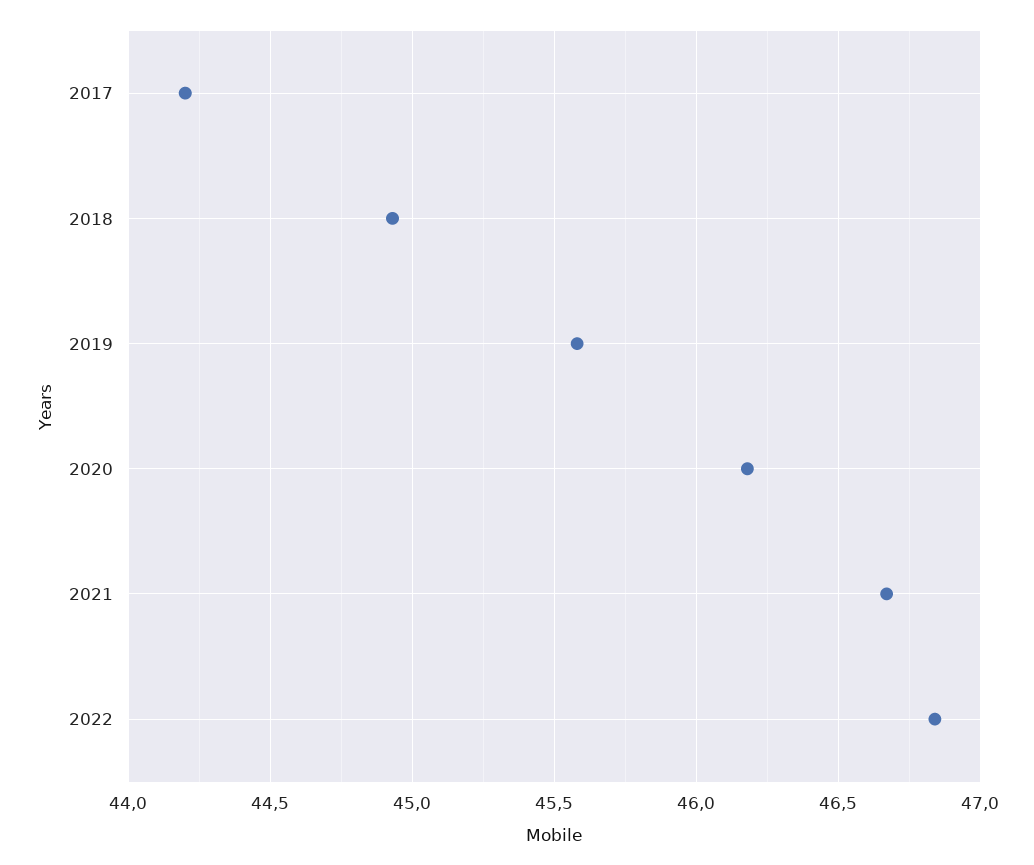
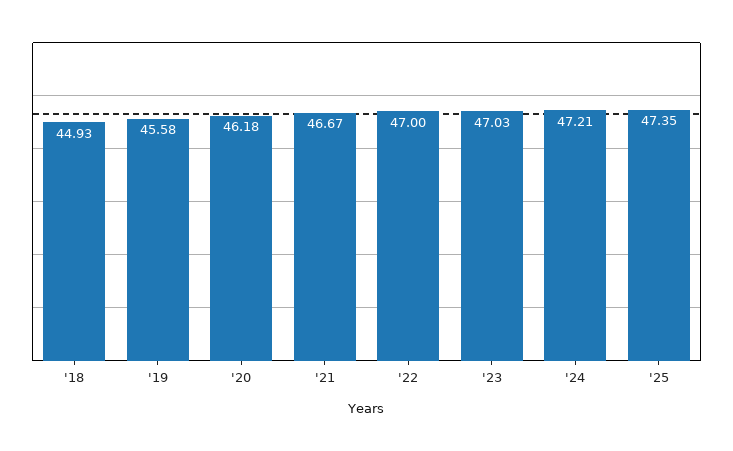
2017: 44.2 -> none
2022: 46.85 -> 47
'23: none -> 47.03
'24: none -> 47.21
'25: none -> 47.35

